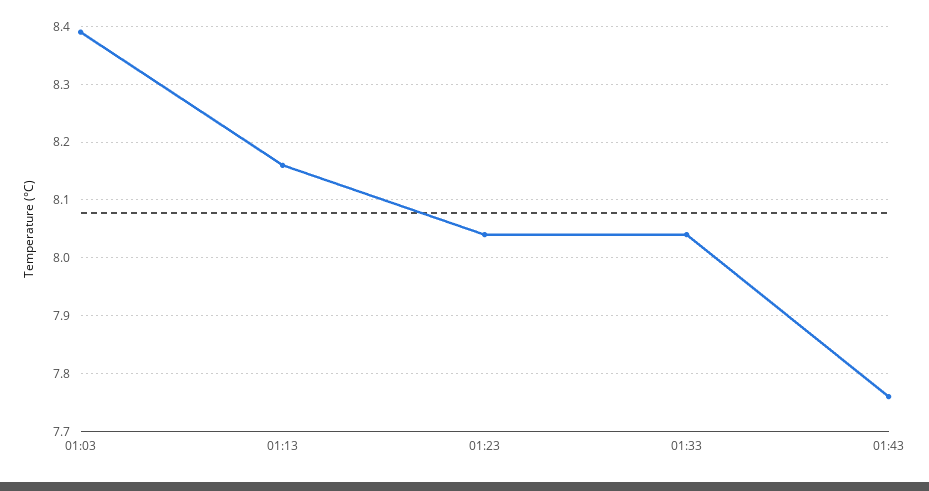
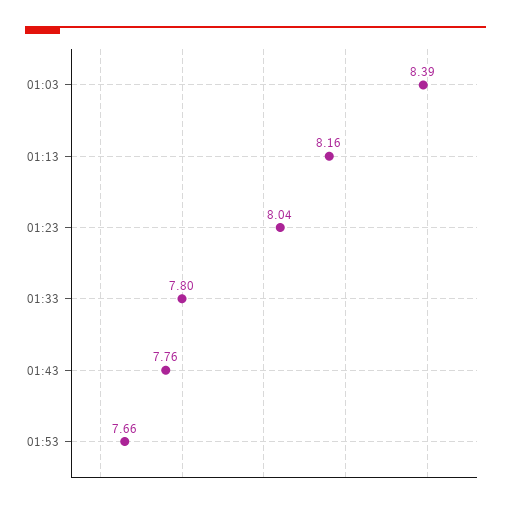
01:33: 8.05 -> 7.8
01:53: none -> 7.66

